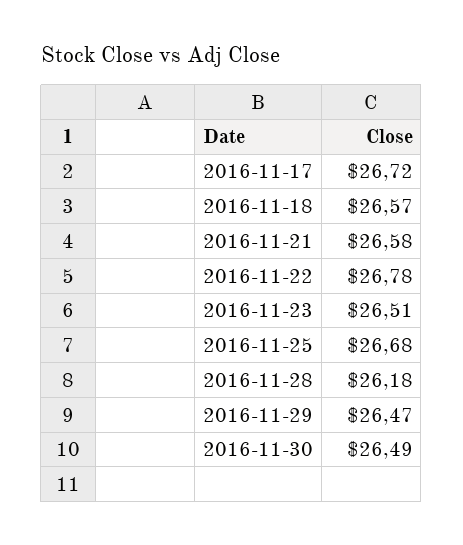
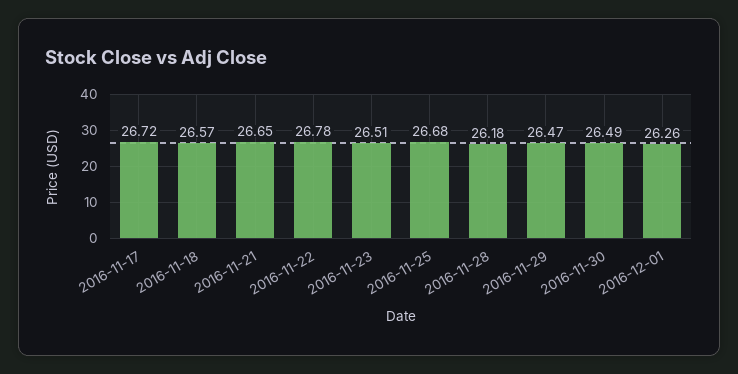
2016-11-21: 26.58 -> 26.65
2016-12-01: none -> 26.26

